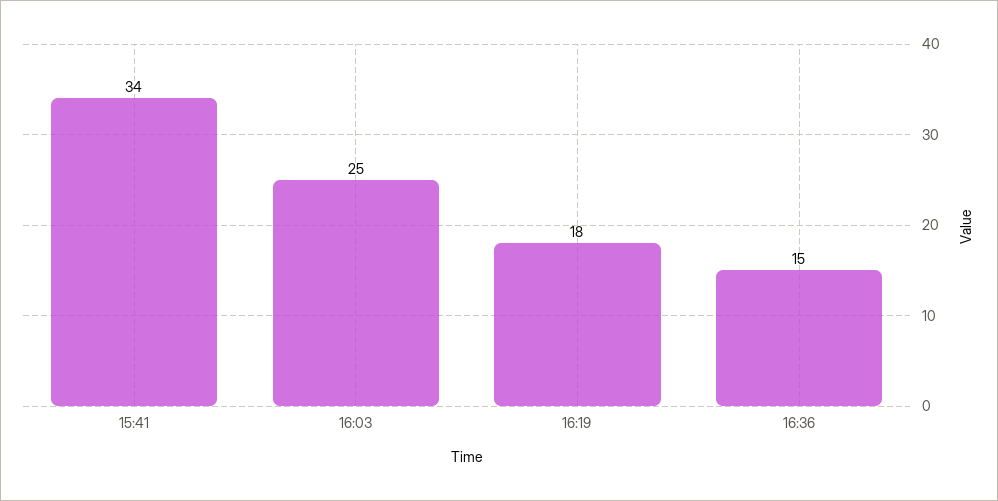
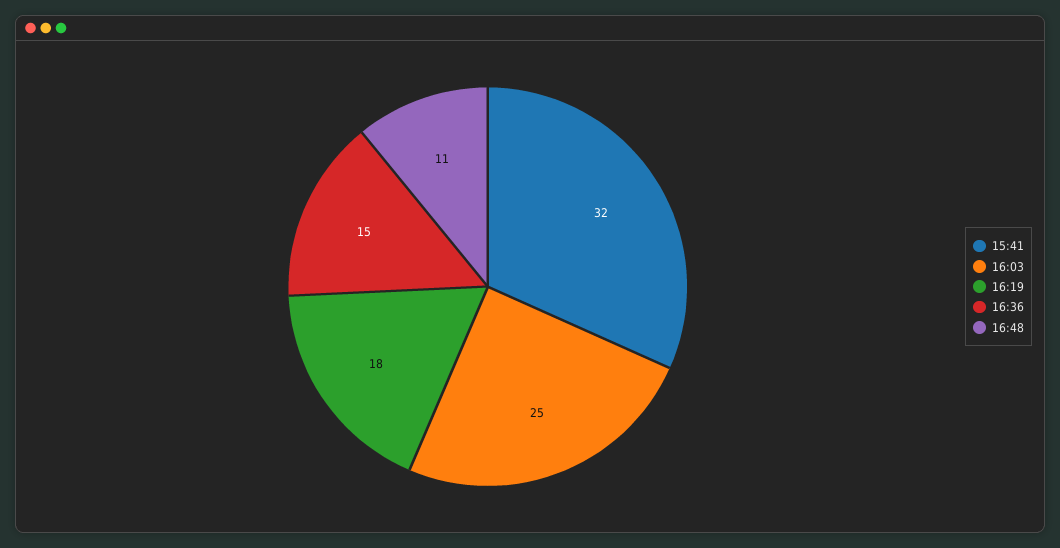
15:41: 34 -> 32
16:48: none -> 11

